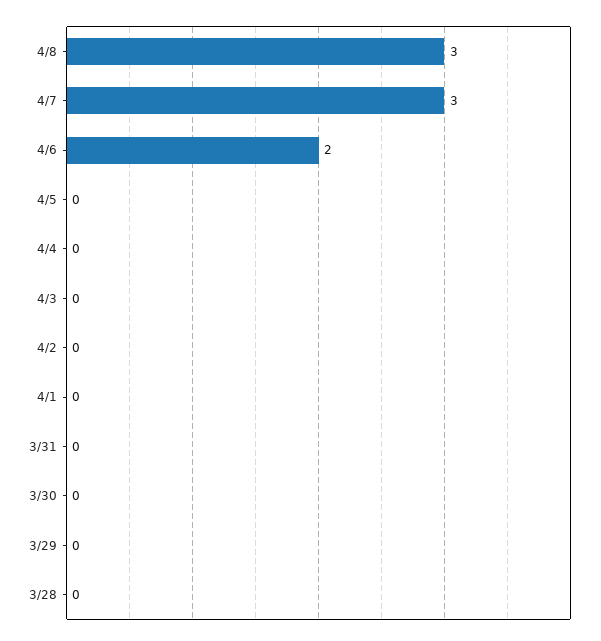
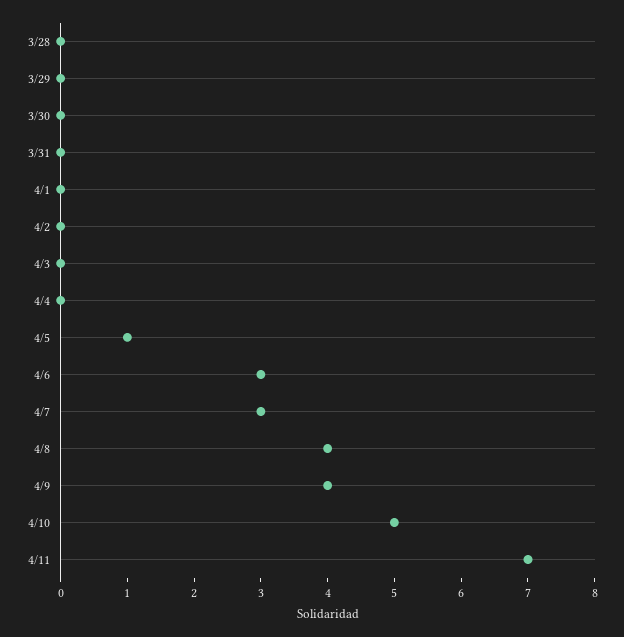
4/8: 3 -> 4
4/6: 2 -> 3
4/5: 0 -> 1
4/9: none -> 4
4/10: none -> 5
4/11: none -> 7

